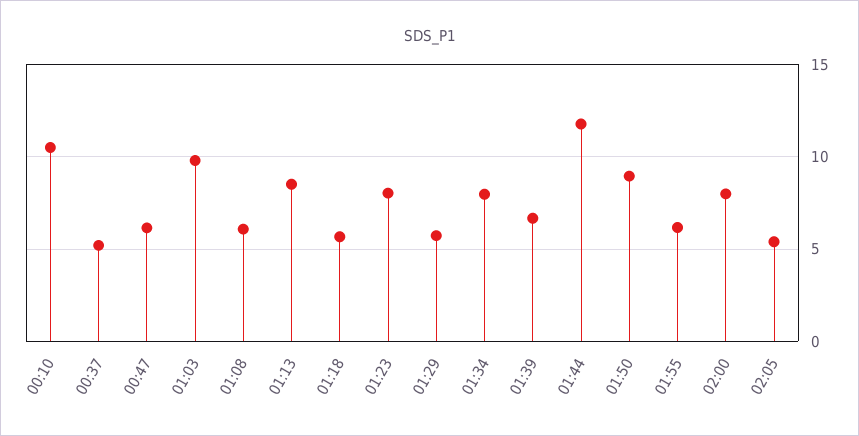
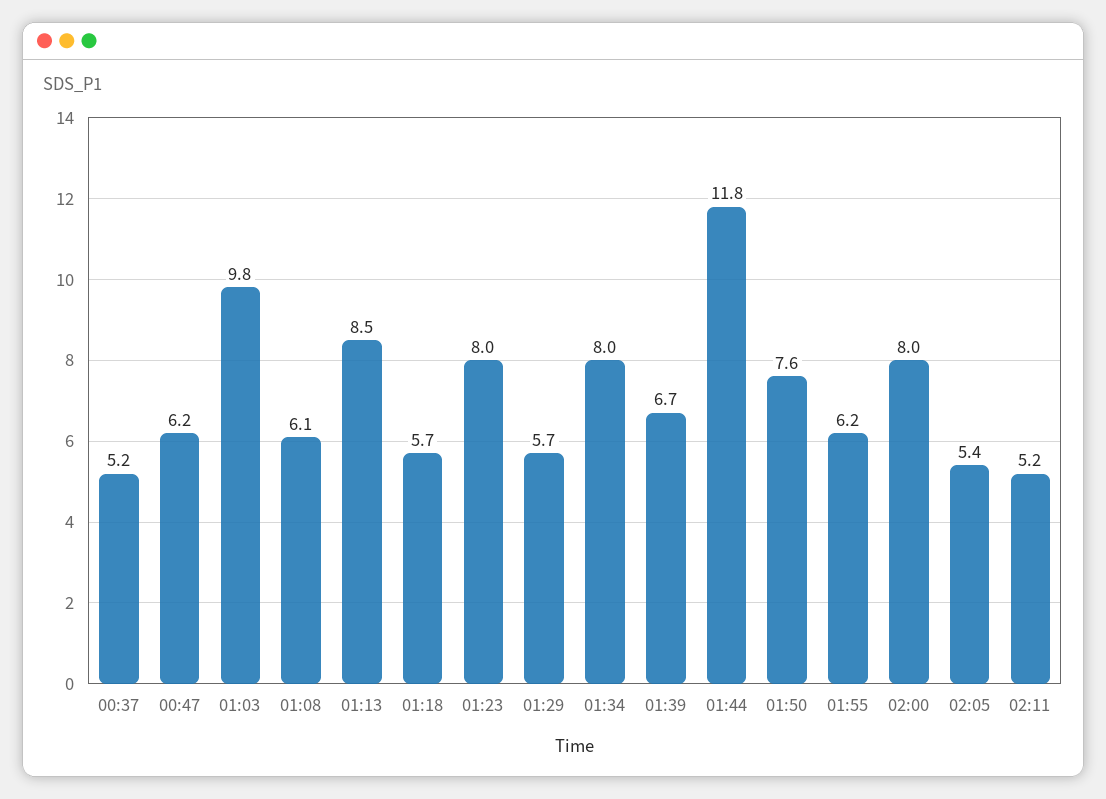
00:10: 10.5 -> none
01:50: 9 -> 7.6
02:11: none -> 5.2

